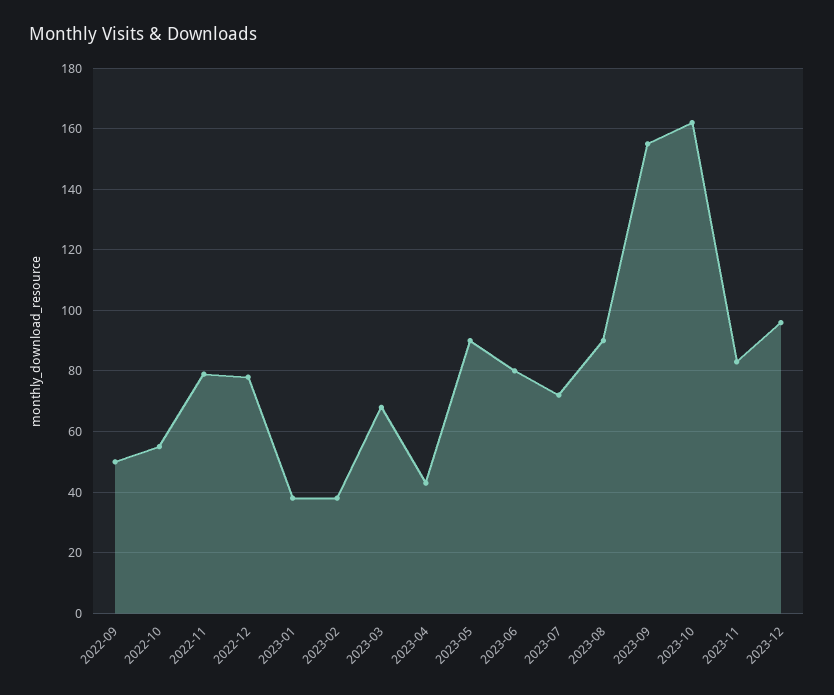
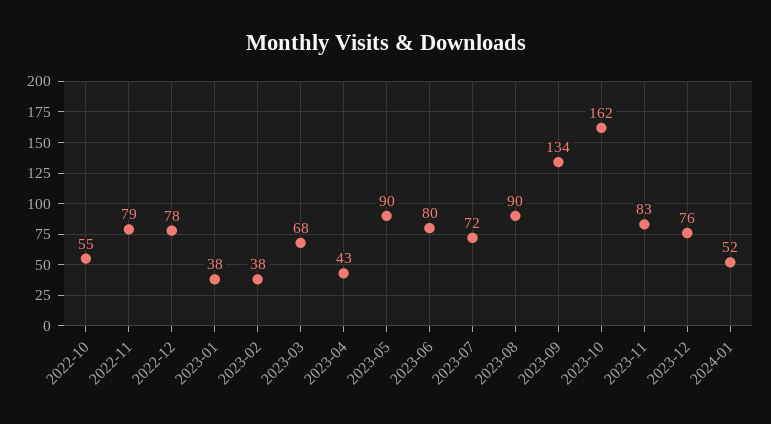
2022-09: 50 -> none
2023-09: 155 -> 134
2023-12: 95 -> 76
2024-01: none -> 52

